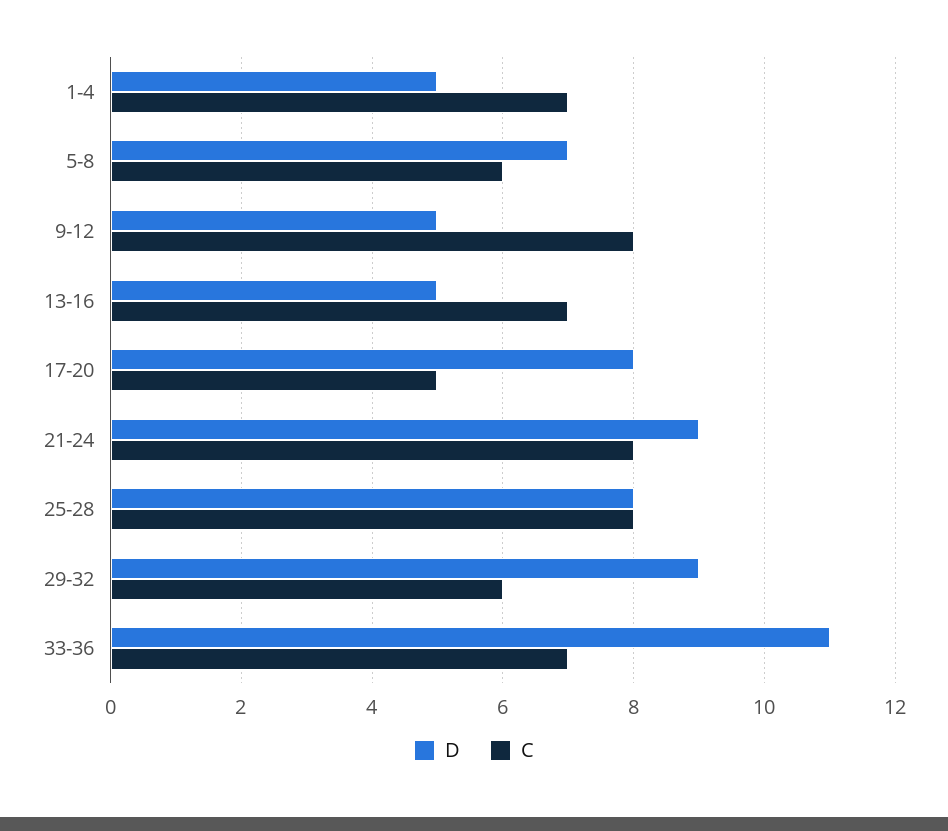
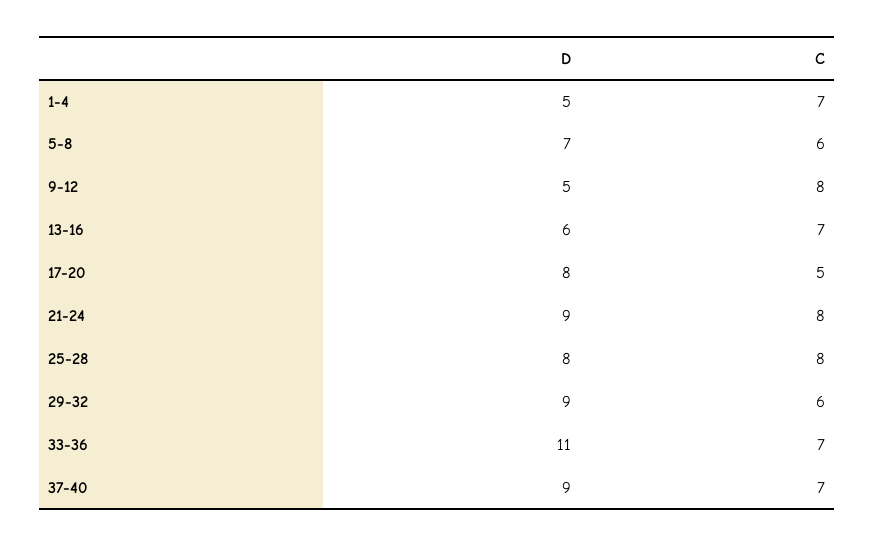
D, 13-16: 5 -> 6
D, 37-40: none -> 9
C, 37-40: none -> 7

